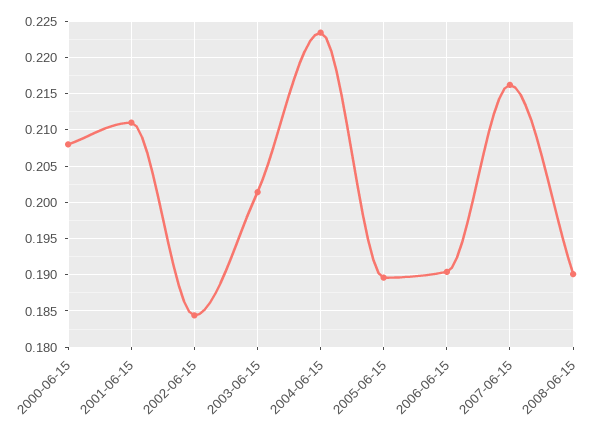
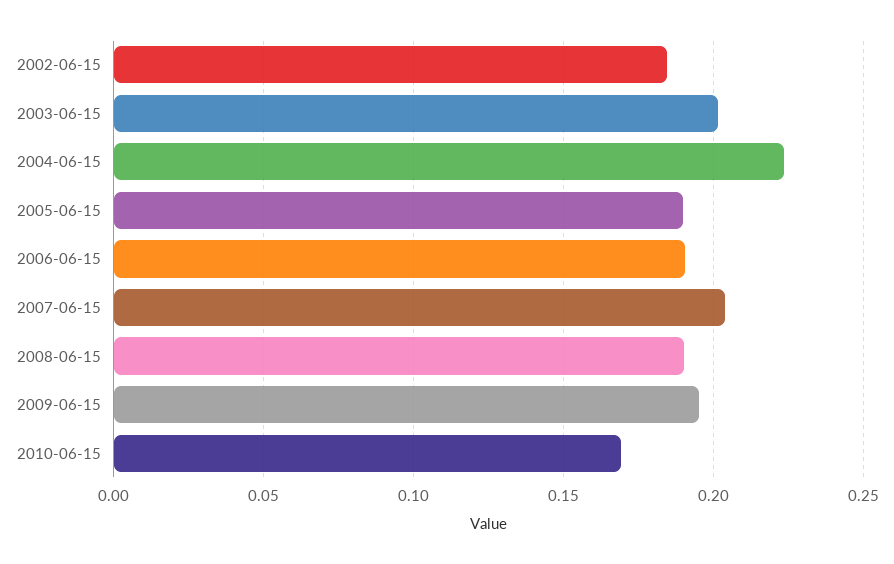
2000-06-15: 0.208 -> none
2001-06-15: 0.211 -> none
2007-06-15: 0.216 -> 0.205
2009-06-15: none -> 0.195
2010-06-15: none -> 0.17

